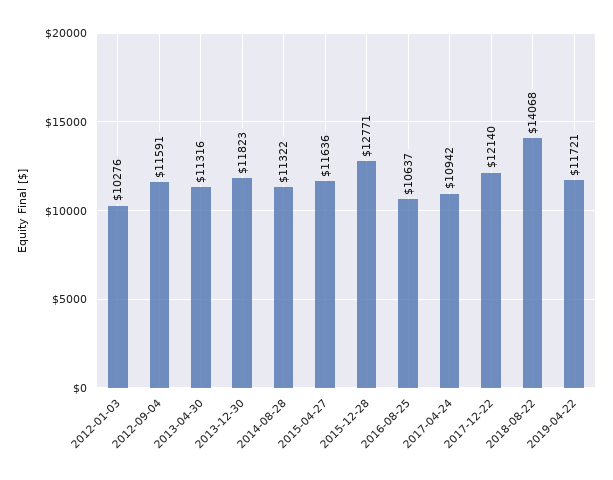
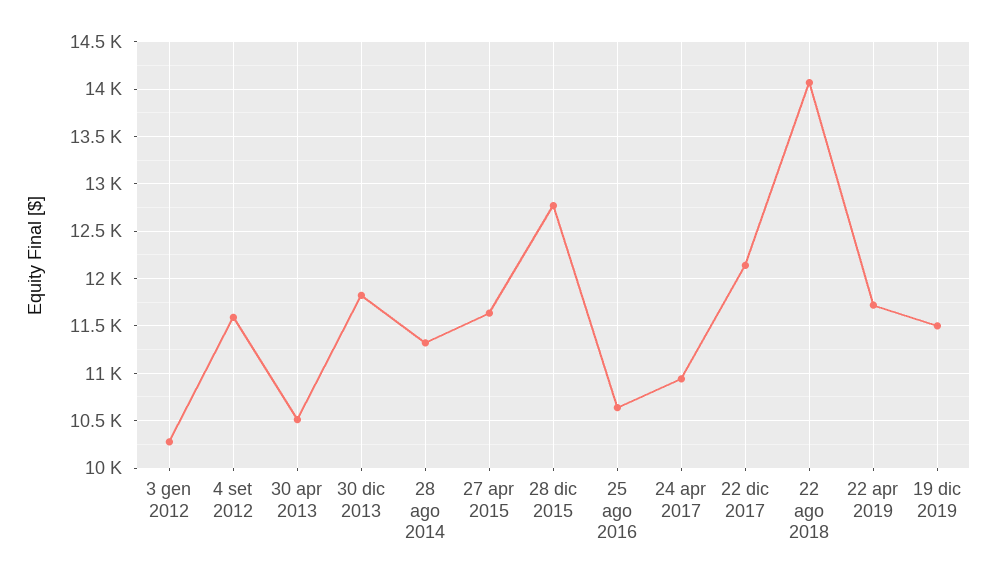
2013-04-30: 11316 -> 10500
19 dic 2019: none -> 11500

